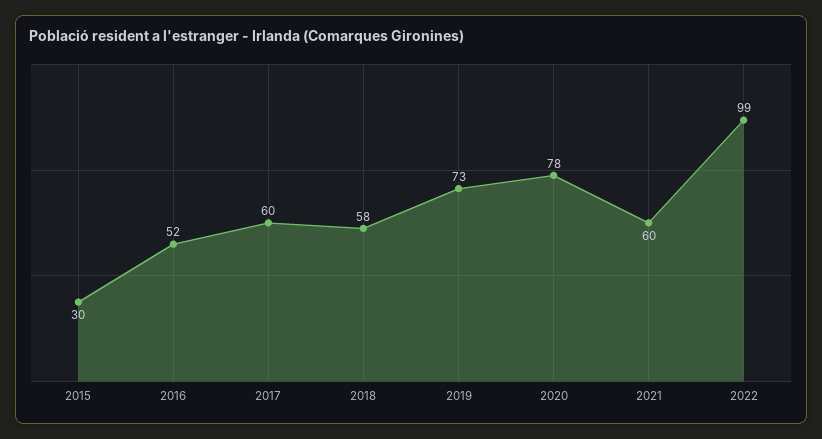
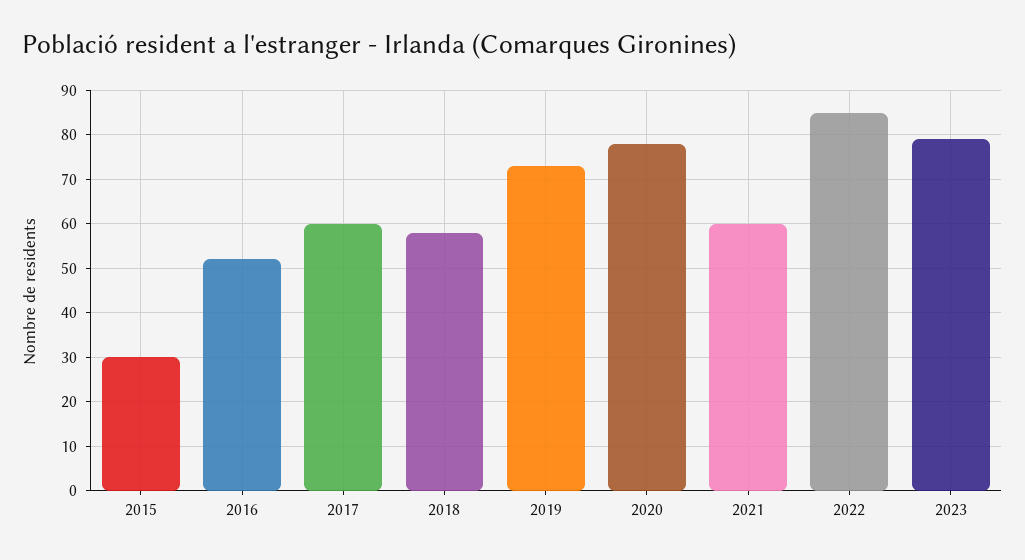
2022: 99 -> 85
2023: none -> 80

